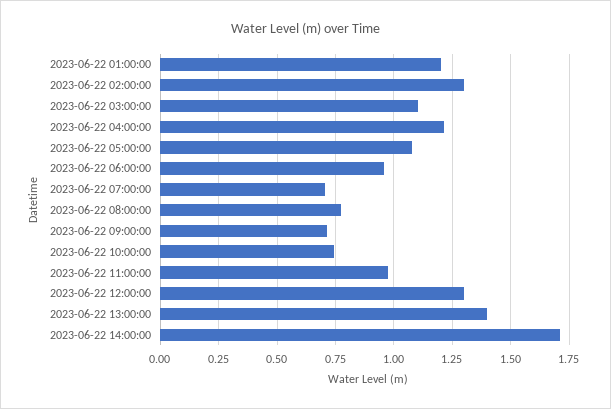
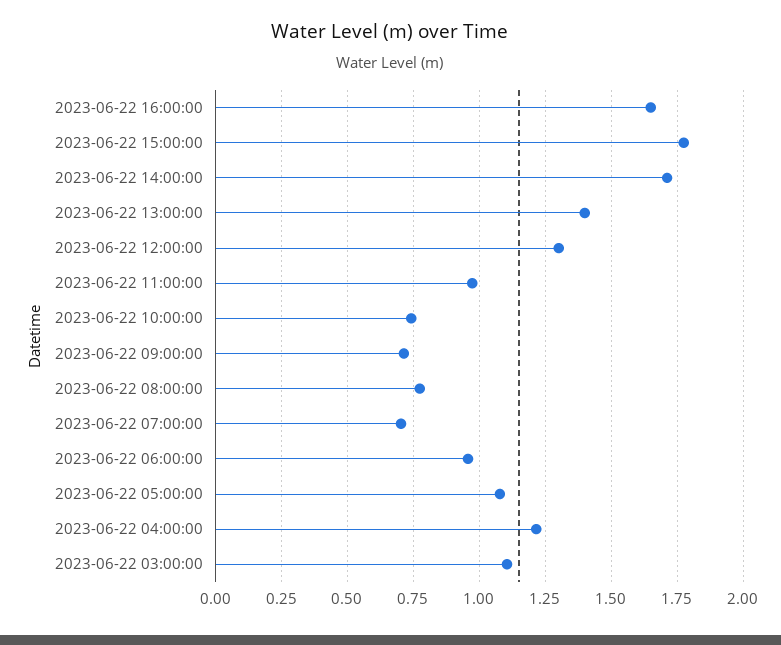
2023-06-22 01:00:00: 1.2 -> none
2023-06-22 02:00:00: 1.3 -> none
2023-06-22 16:00:00: none -> 1.65
2023-06-22 15:00:00: none -> 1.775

